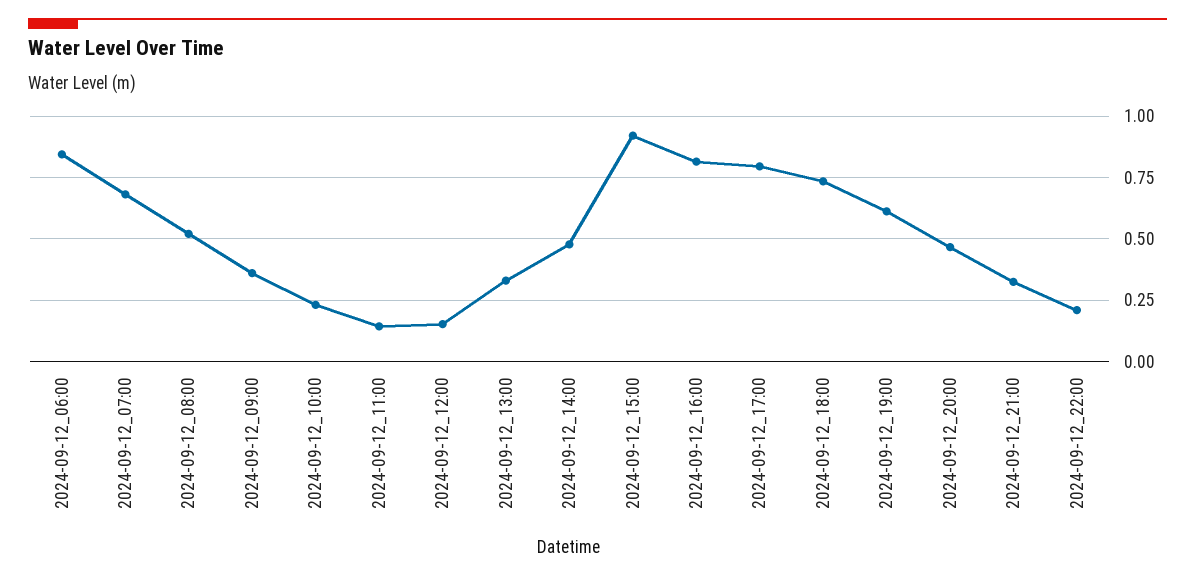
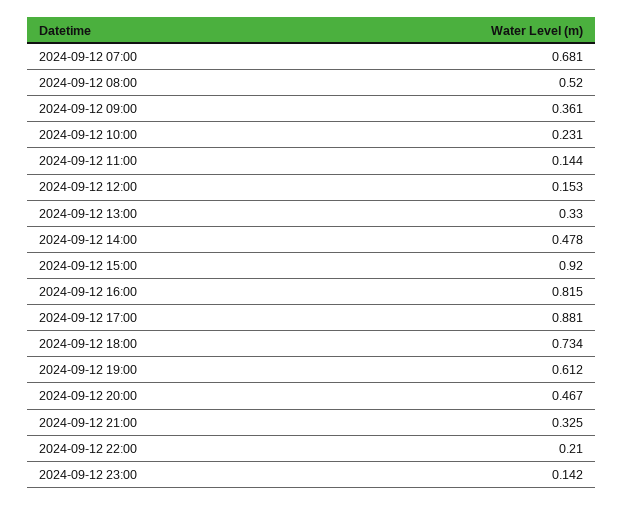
2024-09-12_06:00: 0.85 -> none
2024-09-12_17:00: 0.8 -> 0.881
2024-09-12 23:00: none -> 0.142

